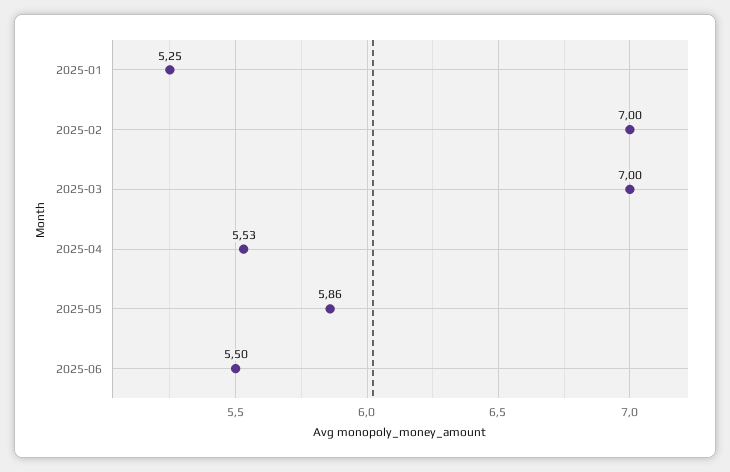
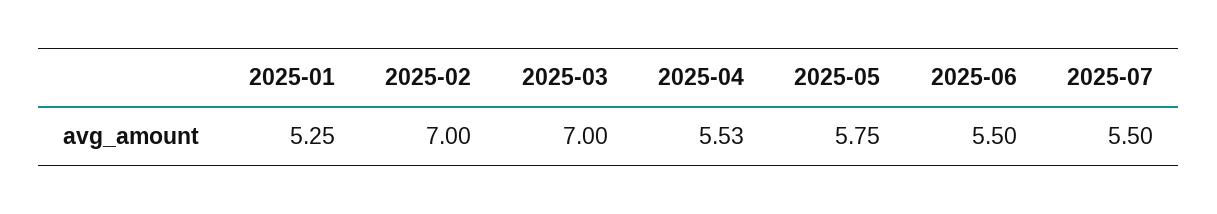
2025-05: 5.86 -> 5.75
2025-07: none -> 5.5

